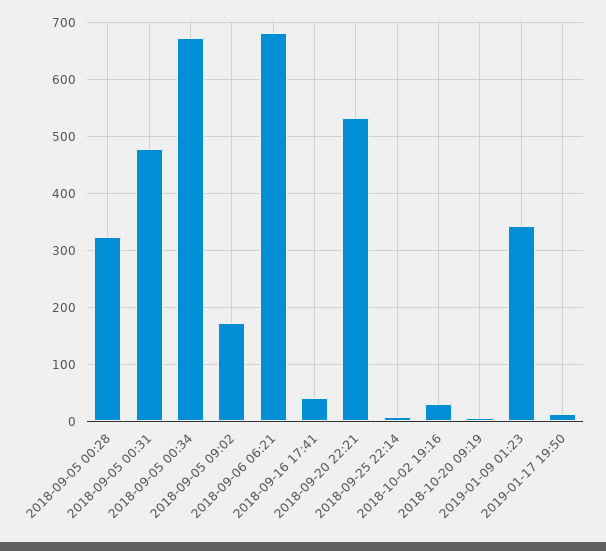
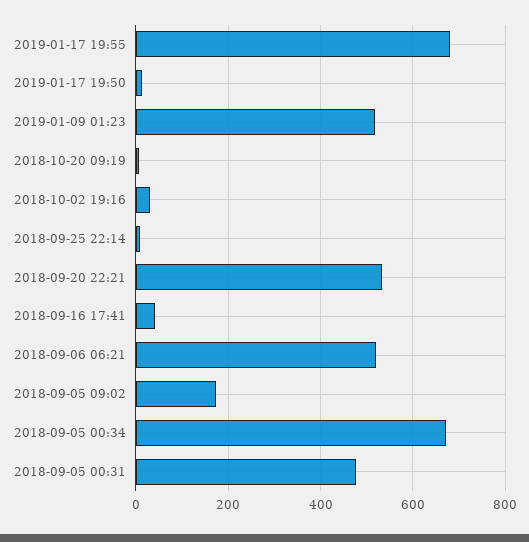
2018-09-05 00:28: 320 -> none
2018-09-06 06:21: 680 -> 520
2019-01-09 01:23: 340 -> 520
2019-01-17 19:55: none -> 680

